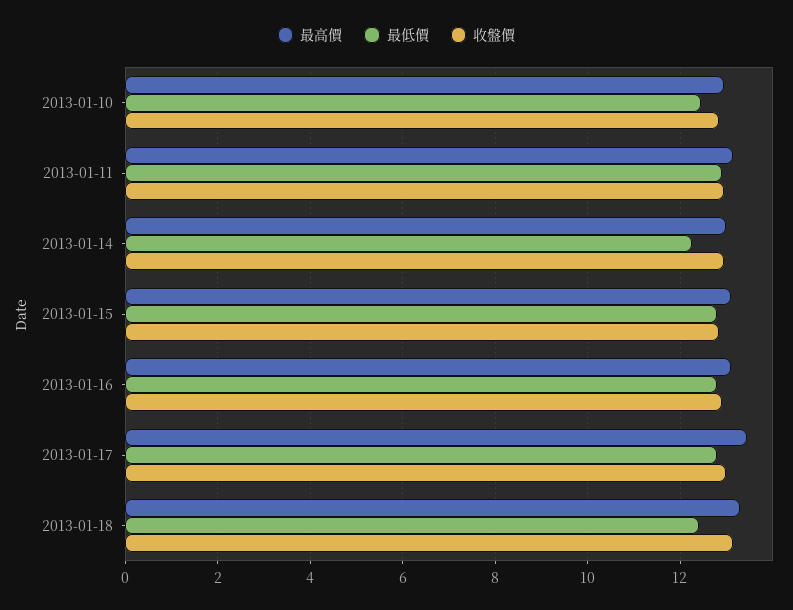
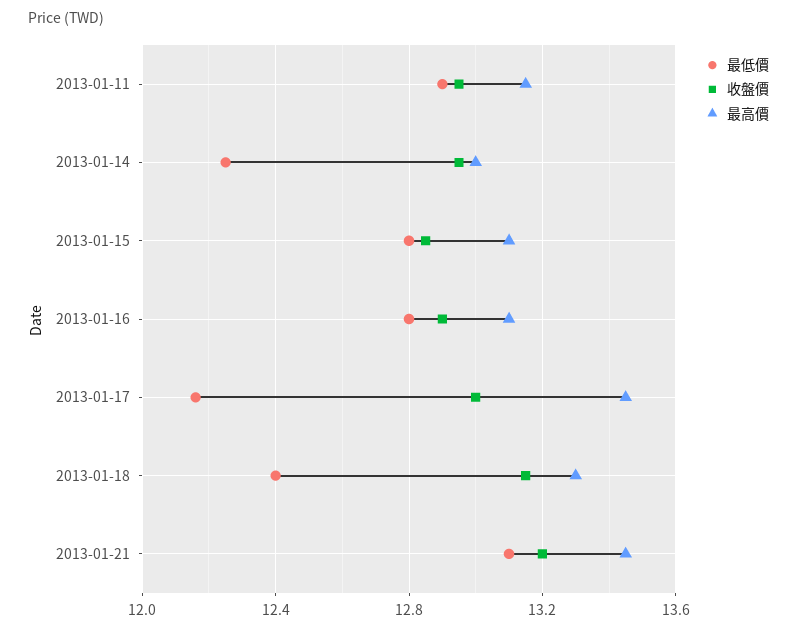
最高價, 2013-01-10: 13 -> none
最低價, 2013-01-10: 12.4 -> none
收盤價, 2013-01-10: 12.8 -> none
最低價, 2013-01-17: 12.8 -> 12.15
最低價, 2013-01-21: none -> 13.1
收盤價, 2013-01-21: none -> 13.2
最高價, 2013-01-21: none -> 13.45

